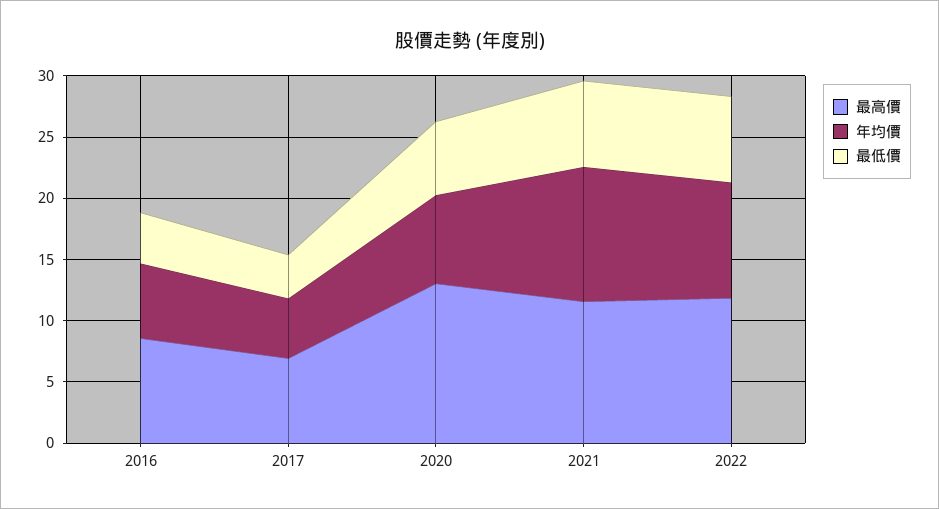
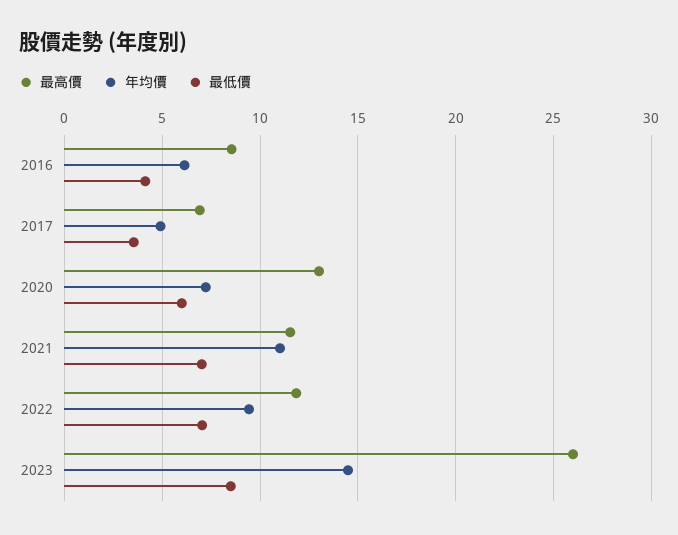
最高價, 2023: none -> 26
年均價, 2023: none -> 14.5
最低價, 2023: none -> 8.5

